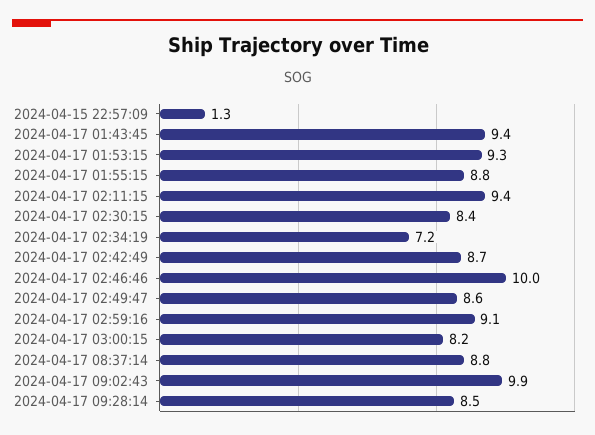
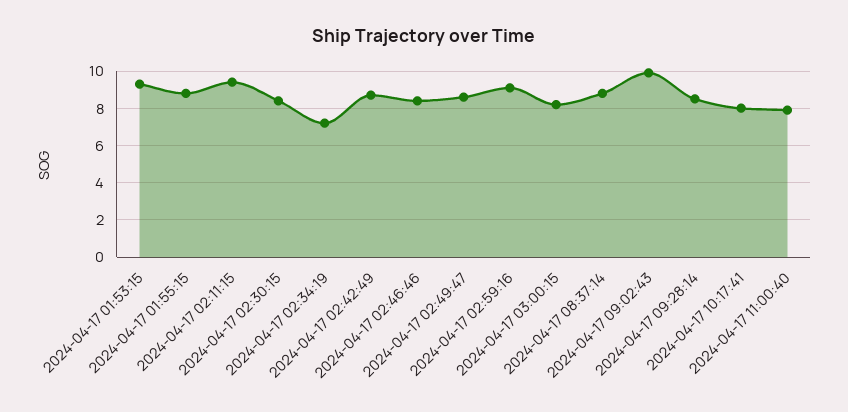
2024-04-15 22:57:09: 1.3 -> none
2024-04-17 01:43:45: 9.4 -> none
2024-04-17 02:46:46: 10 -> 8.5
2024-04-17 10:17:41: none -> 8
2024-04-17 11:00:40: none -> 8

